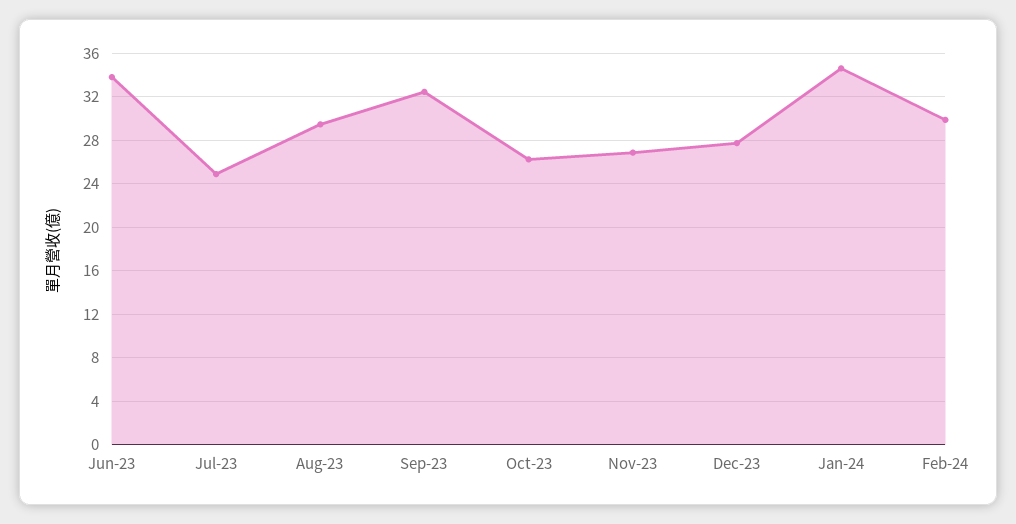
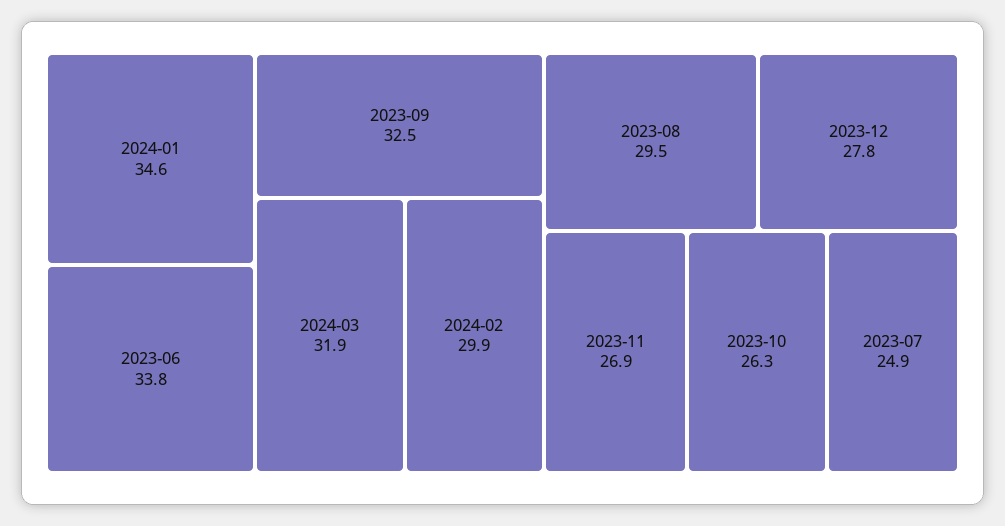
2024-03: none -> 31.9

